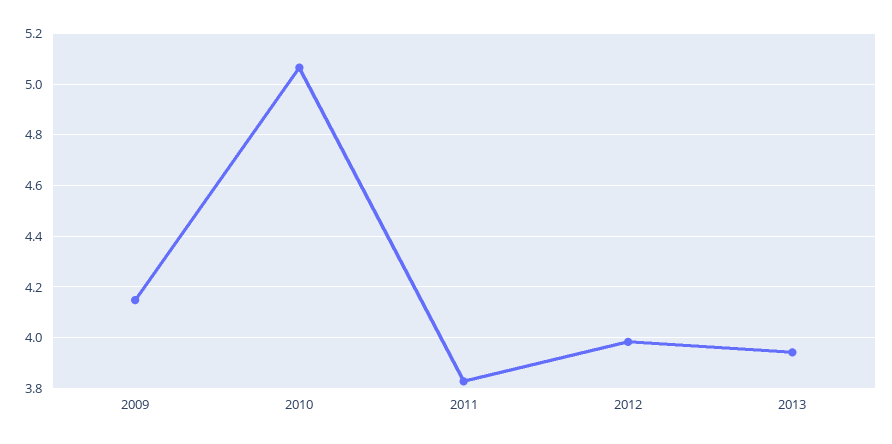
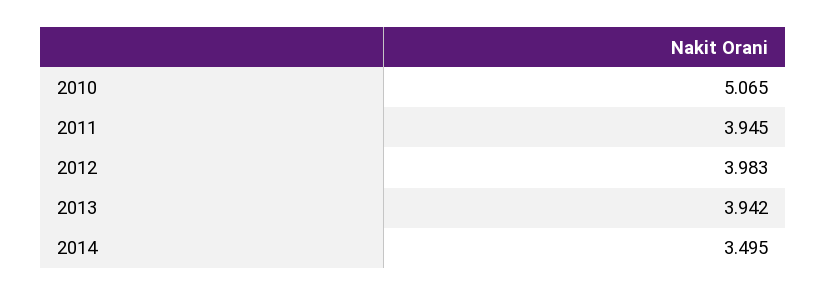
2009: 4.15 -> none
2011: 3.825 -> 3.945
2014: none -> 3.495

